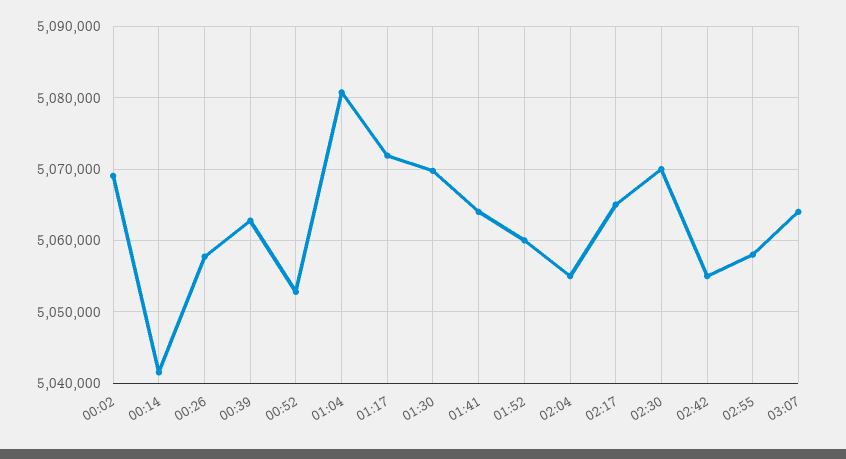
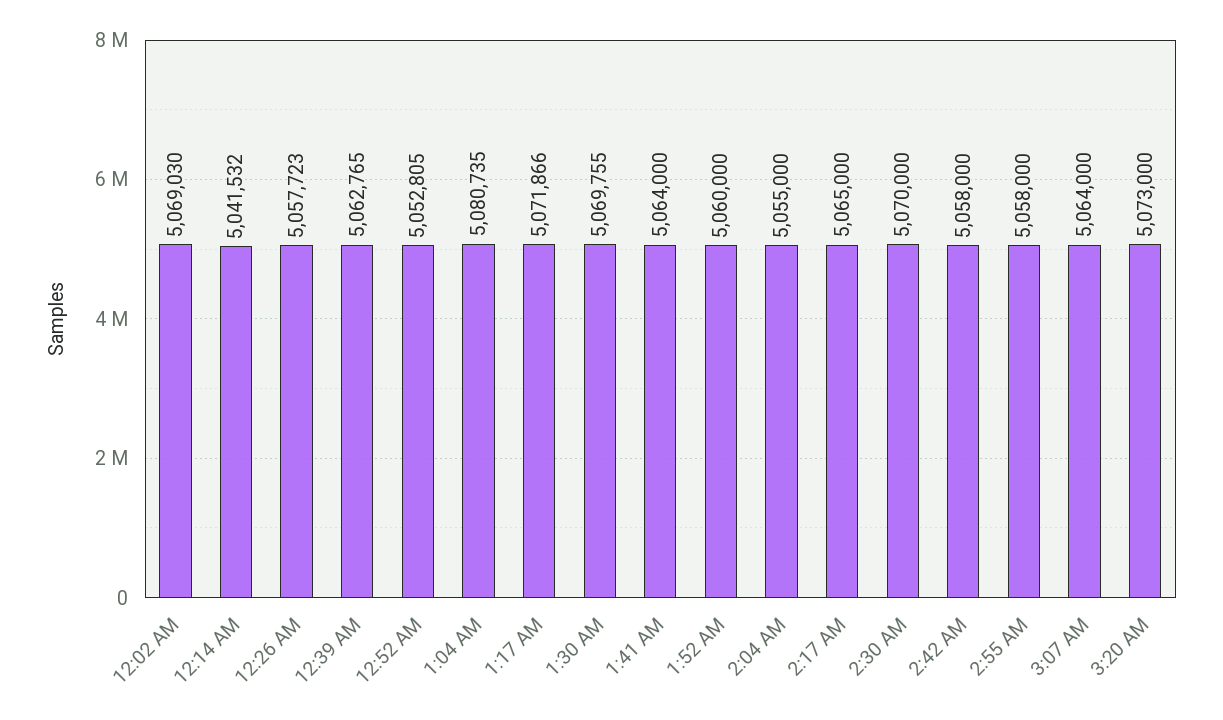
02:42: 5055000 -> 5058000
3:20 AM: none -> 5073000

